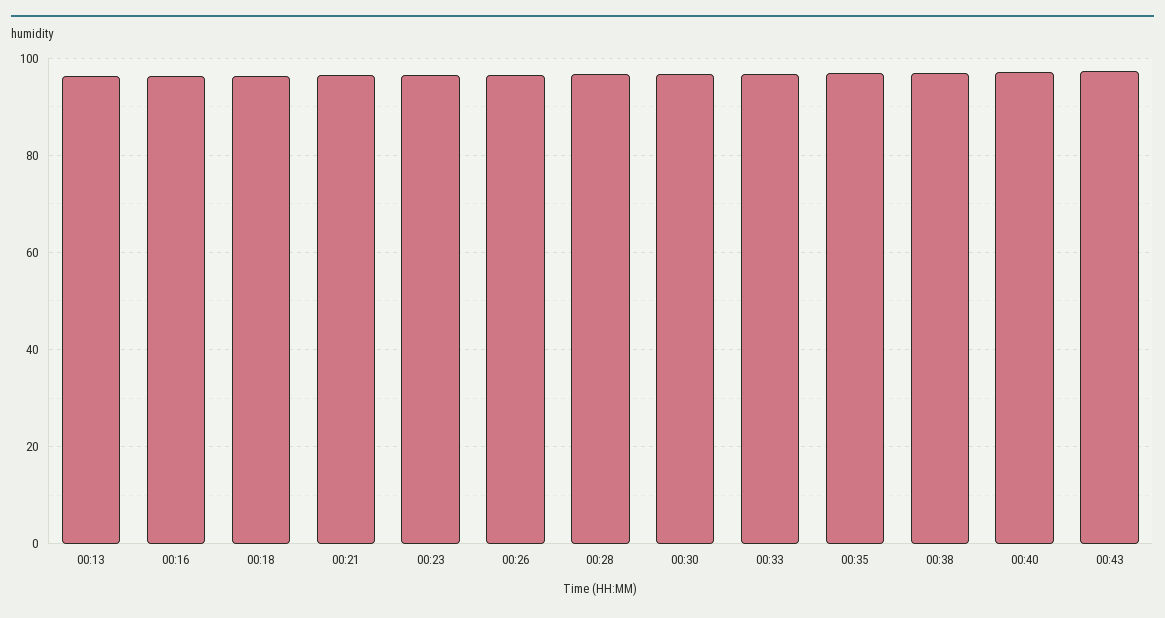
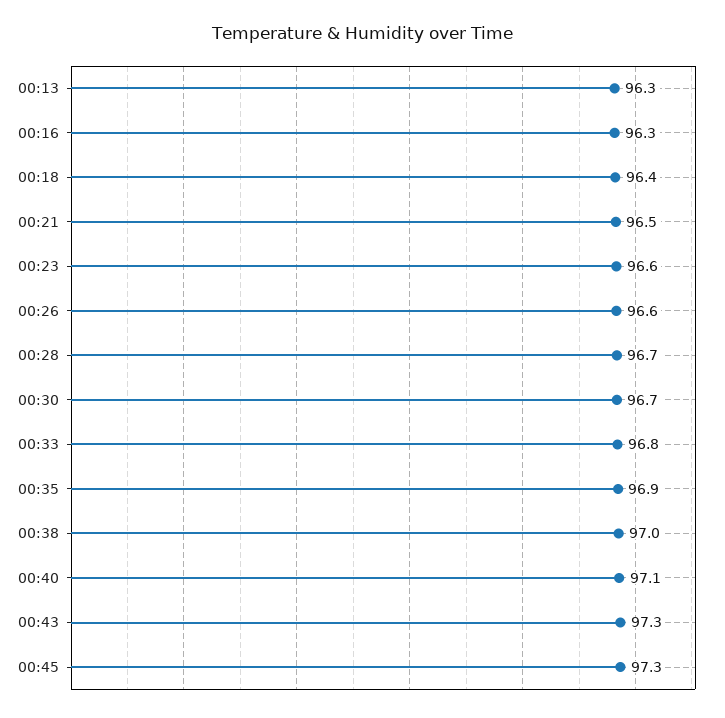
00:45: none -> 97.3

